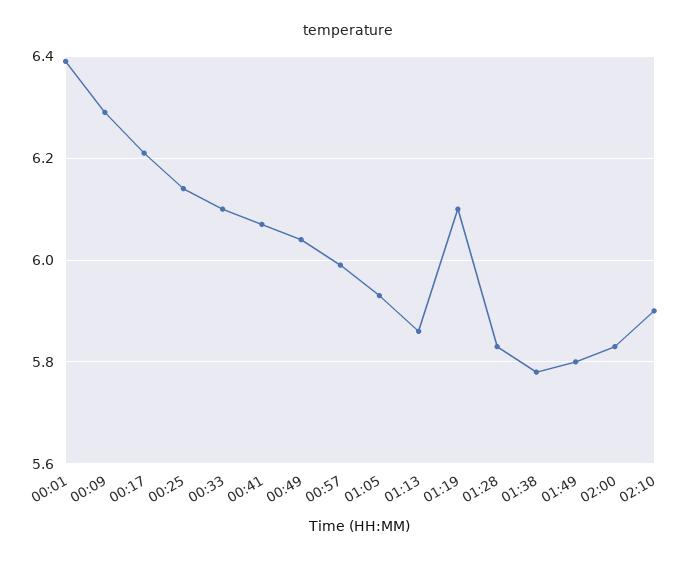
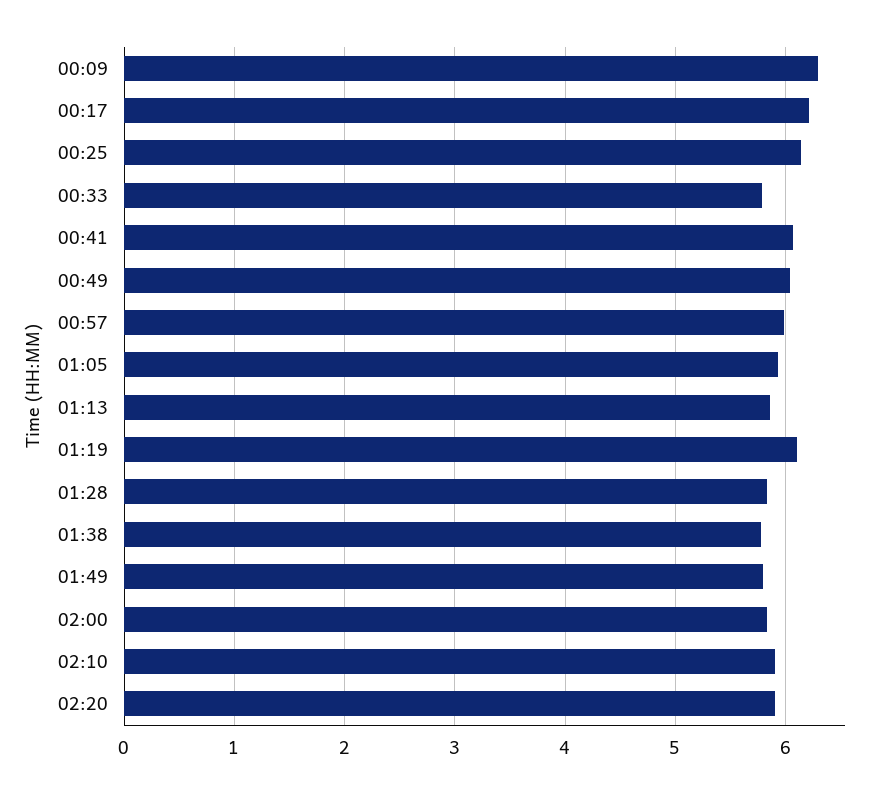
00:01: 6.4 -> none
00:33: 6.1 -> 5.8
02:20: none -> 5.9

